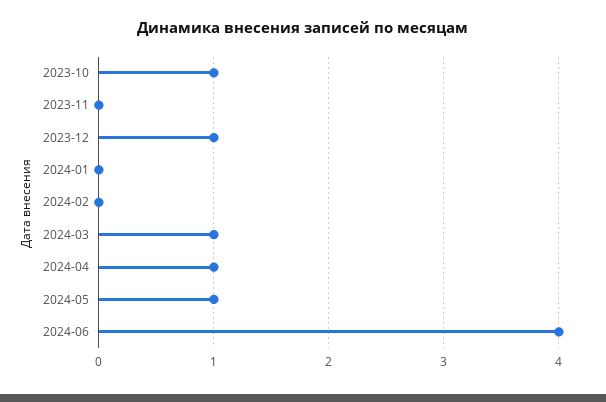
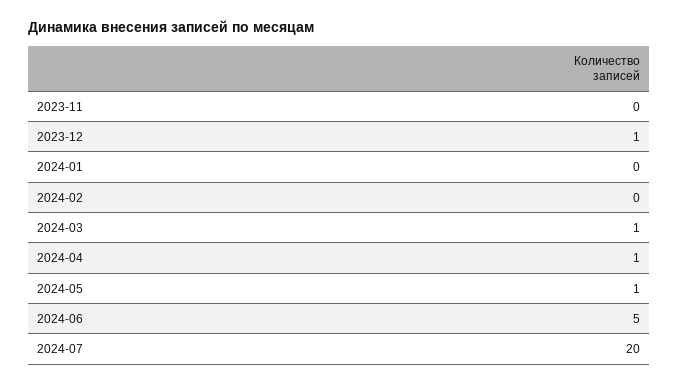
2023-10: 1 -> none
2024-06: 4 -> 5
2024-07: none -> 20

